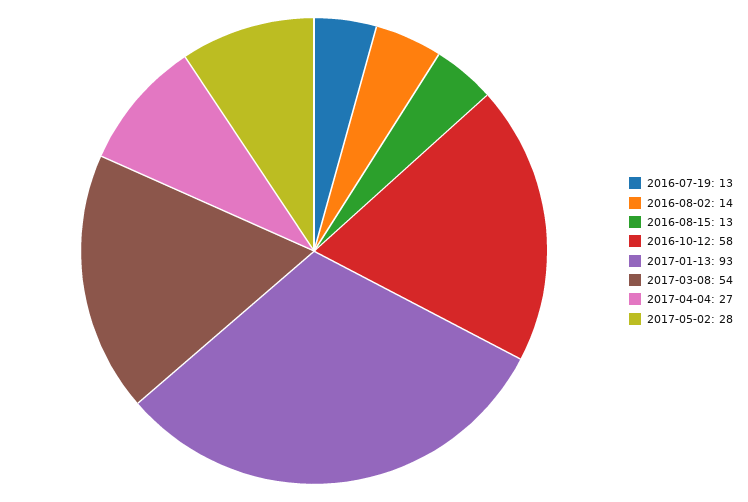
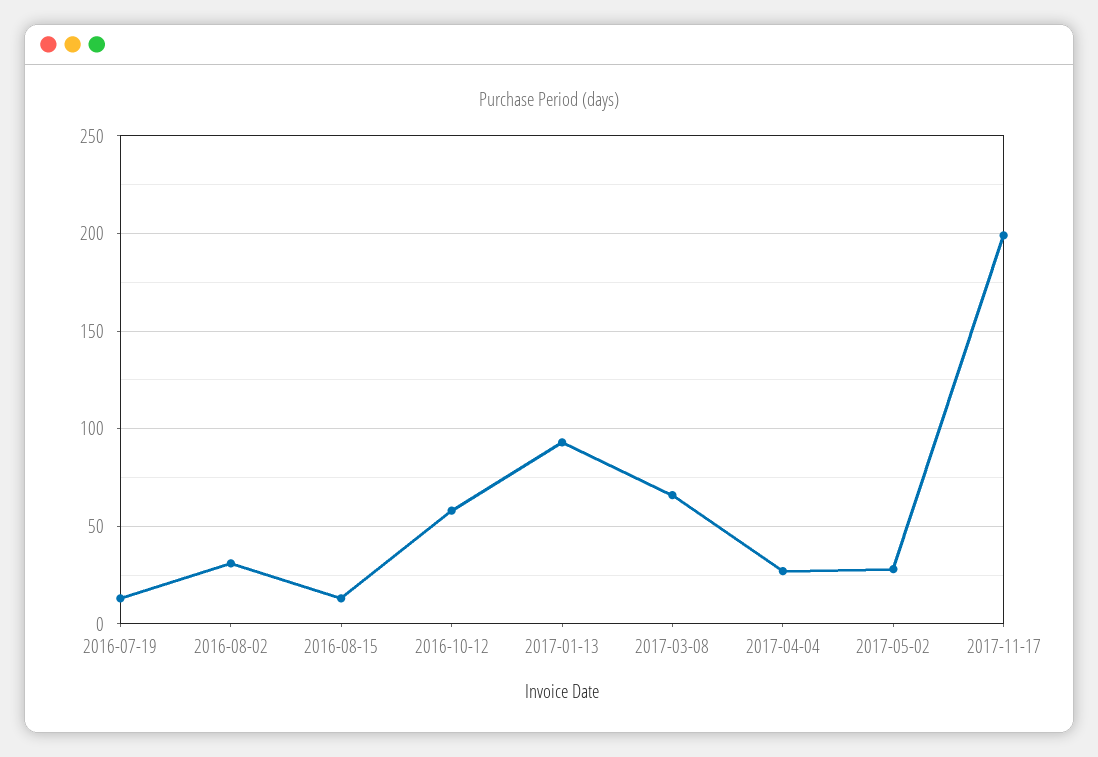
2016-08-02: 14 -> 30
2017-03-08: 54 -> 65
2017-11-17: none -> 200

